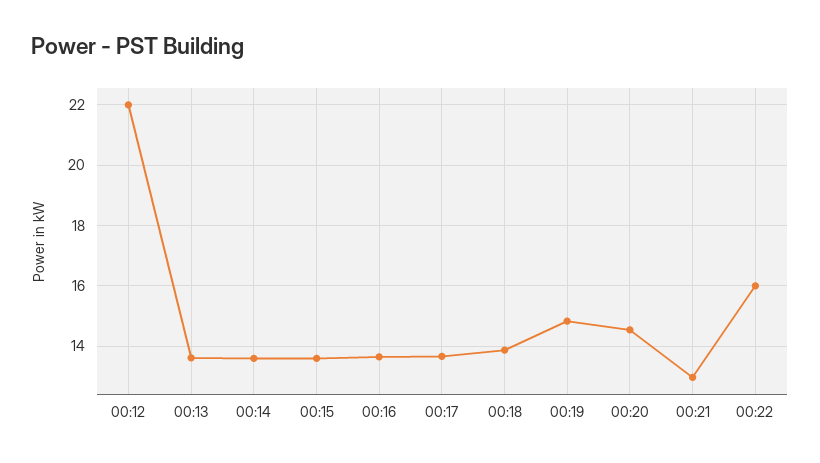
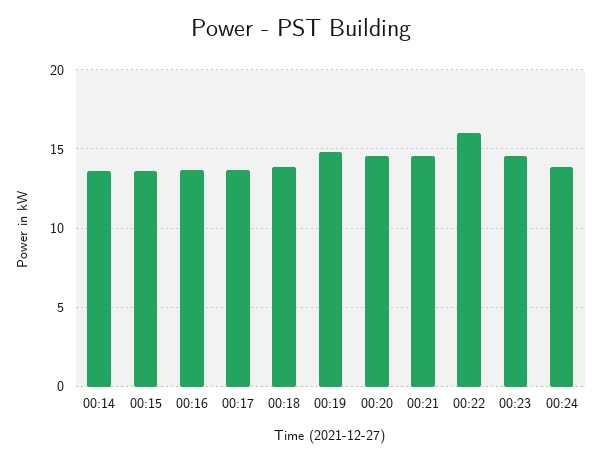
00:12: 22 -> none
00:13: 13.6 -> none
00:21: 13 -> 14.5
00:23: none -> 14.5
00:24: none -> 14

